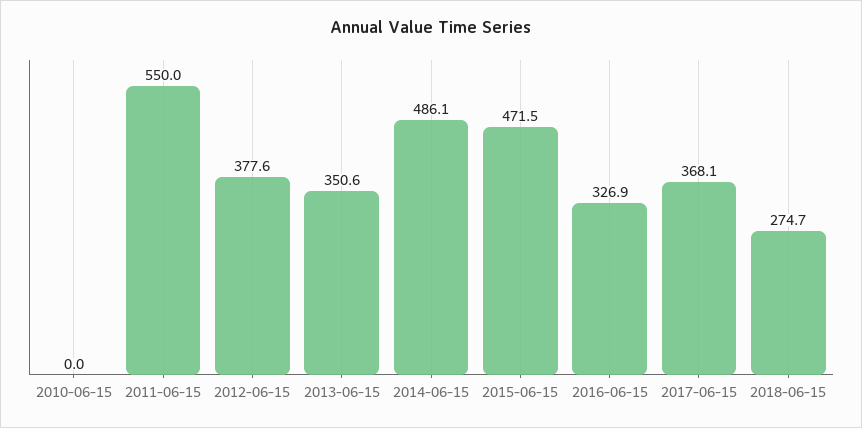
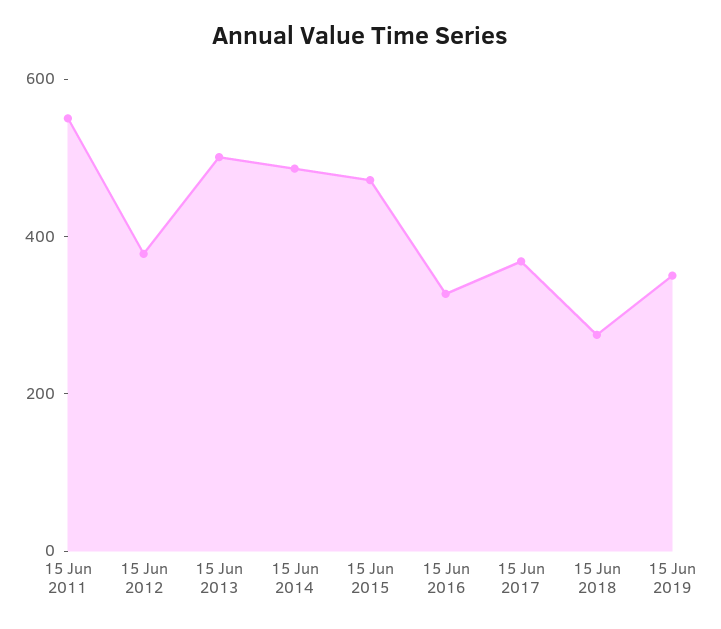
2010-06-15: 0 -> none
2013-06-15: 350.6 -> 500
15 Jun 2019: none -> 350

